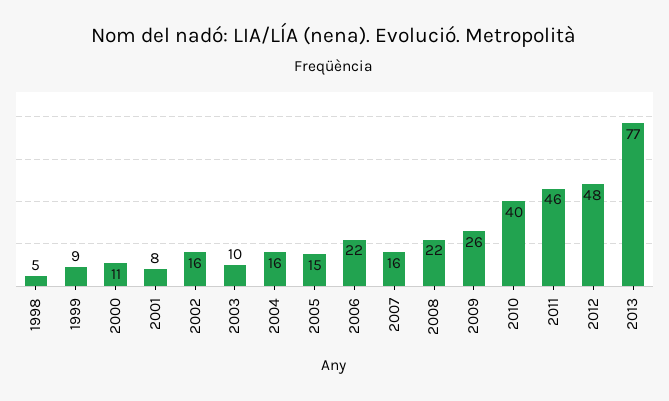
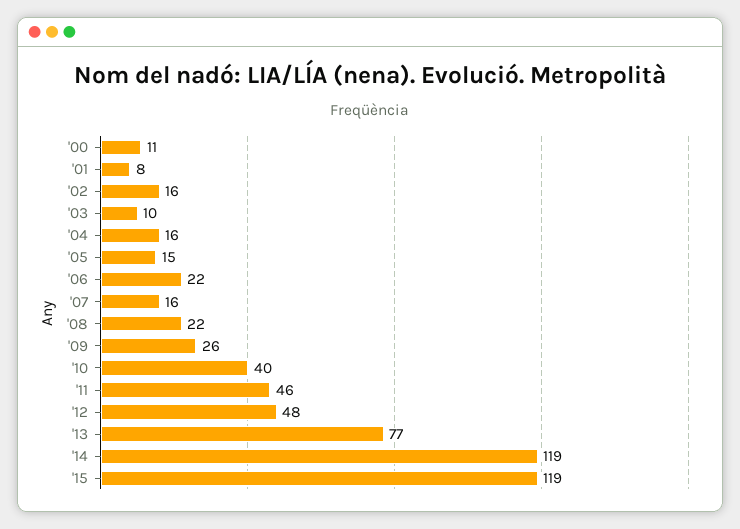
1998: 5 -> none
1999: 9 -> none
'14: none -> 119
'15: none -> 119

